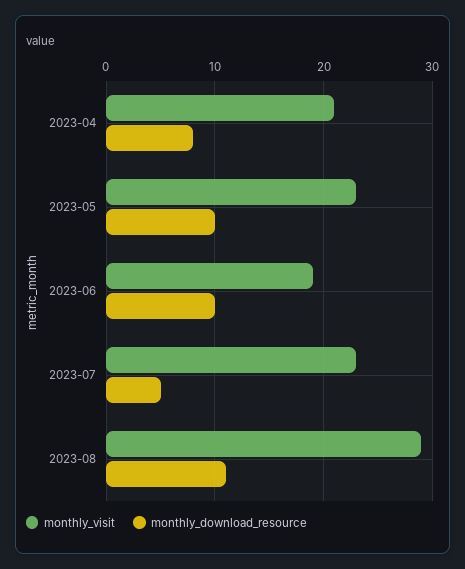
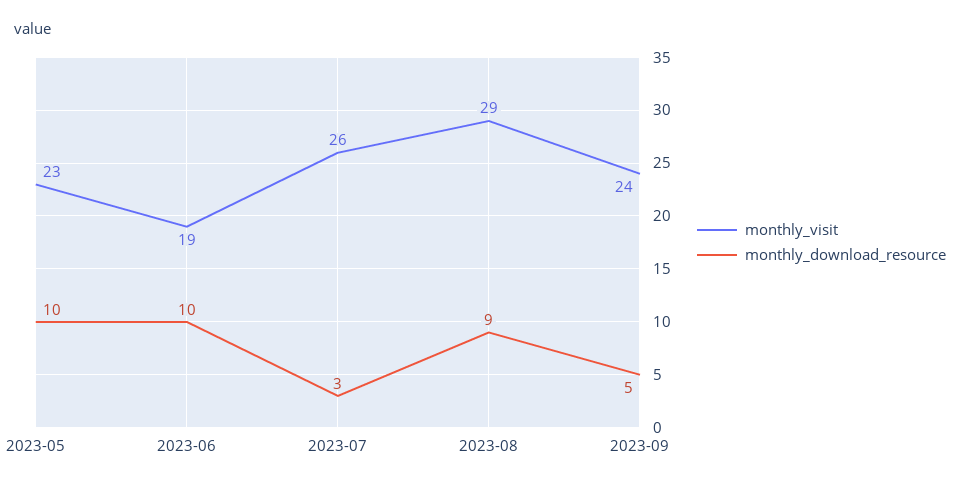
monthly_visit, 2023-04: 21 -> none
monthly_download_resource, 2023-04: 8 -> none
monthly_visit, 2023-07: 23 -> 26
monthly_download_resource, 2023-07: 5 -> 3
monthly_download_resource, 2023-08: 11 -> 9
monthly_visit, 2023-09: none -> 24
monthly_download_resource, 2023-09: none -> 5

